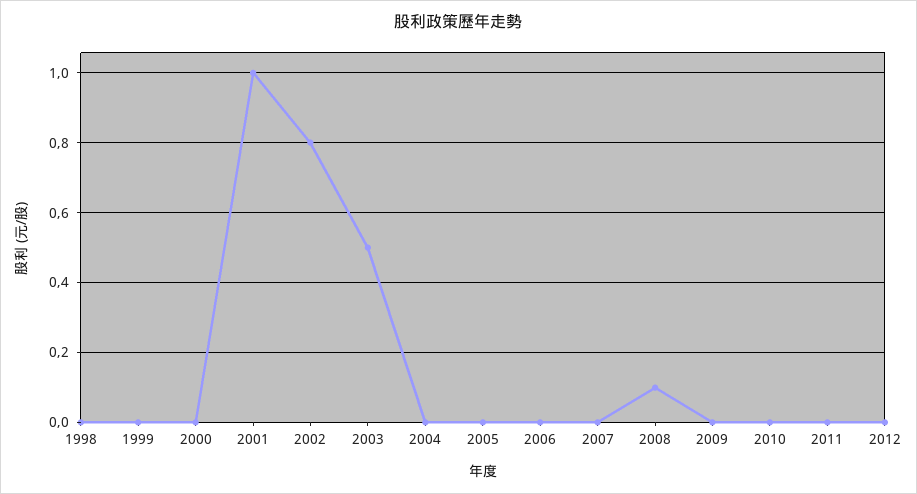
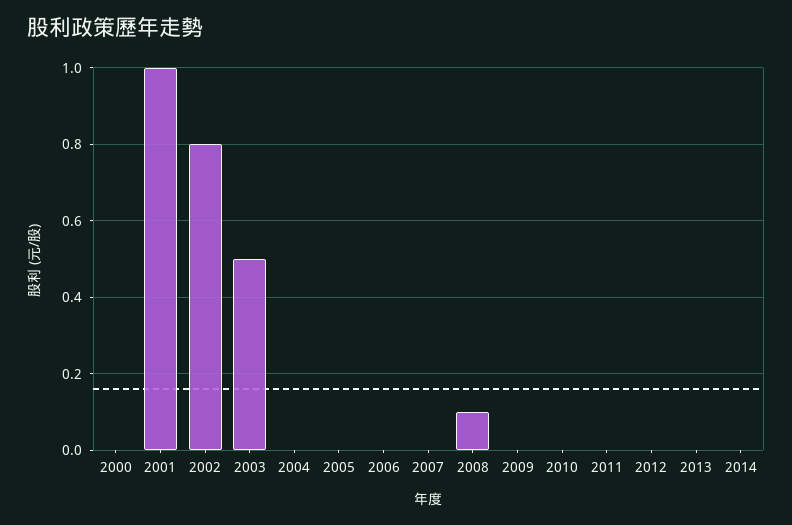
1998: 0 -> none
1999: 0 -> none
2013: none -> 0
2014: none -> 0

